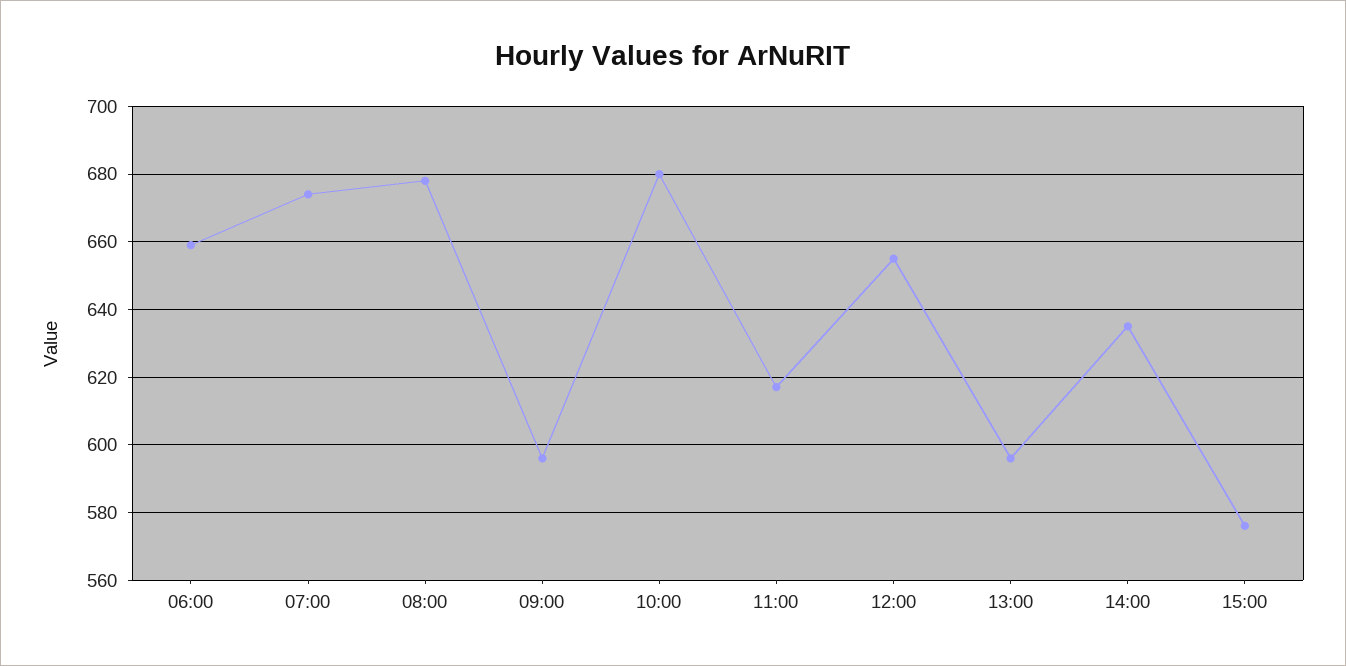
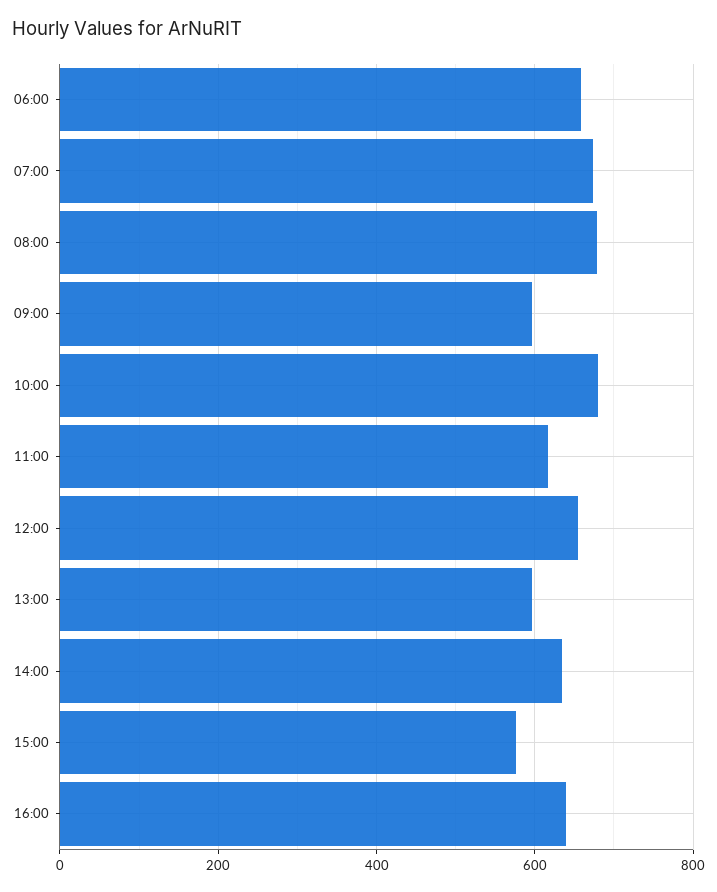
16:00: none -> 640

